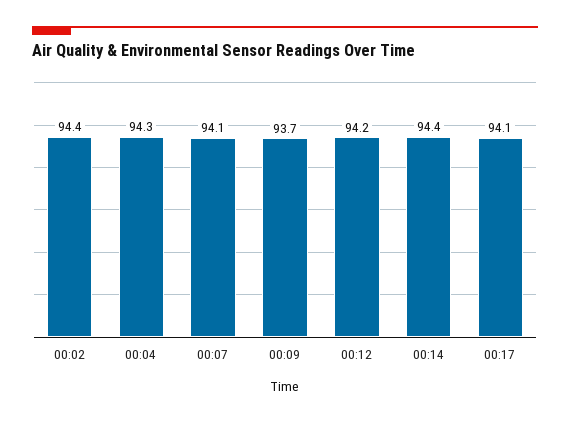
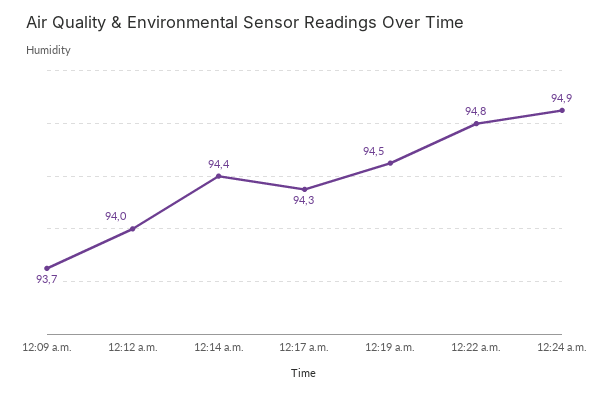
00:02: 94.4 -> none
00:04: 94.3 -> none
00:07: 94.1 -> none
00:12: 94.2 -> 94
00:17: 94.1 -> 94.3
12:19 a.m.: none -> 94.5
12:22 a.m.: none -> 94.8
12:24 a.m.: none -> 94.9

